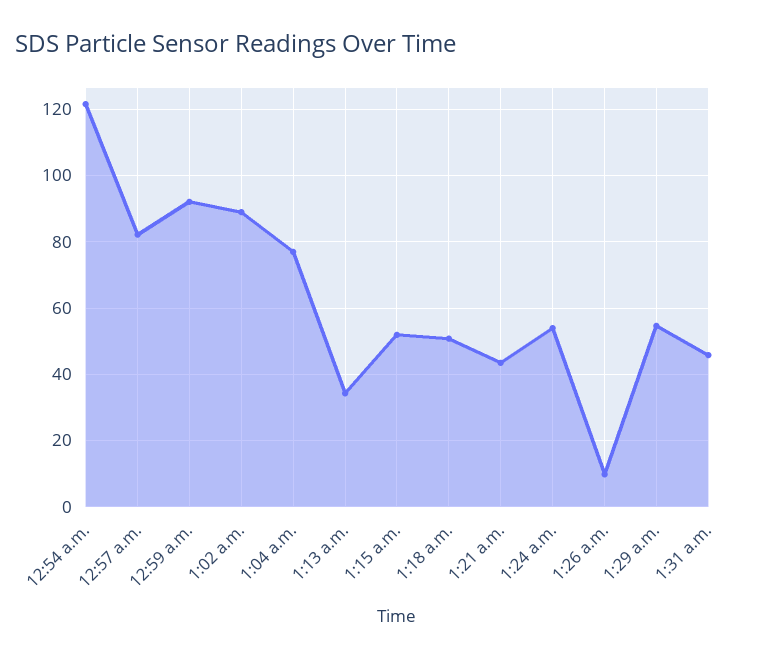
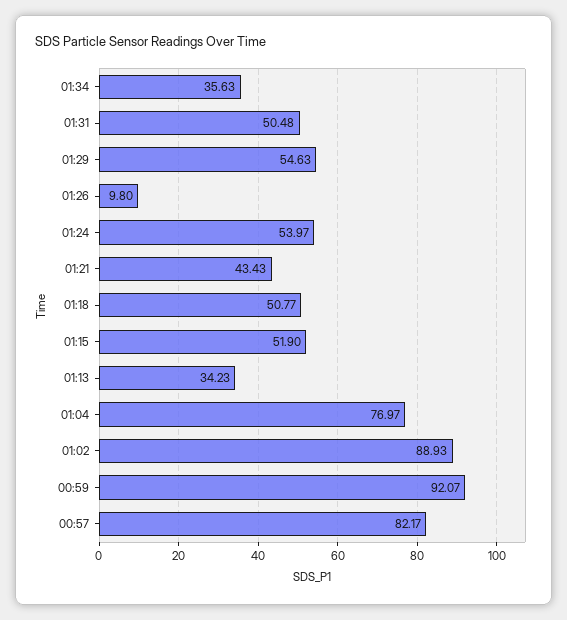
12:54 a.m.: 122 -> none
1:31 a.m.: 46 -> 50.48
01:34: none -> 35.63

